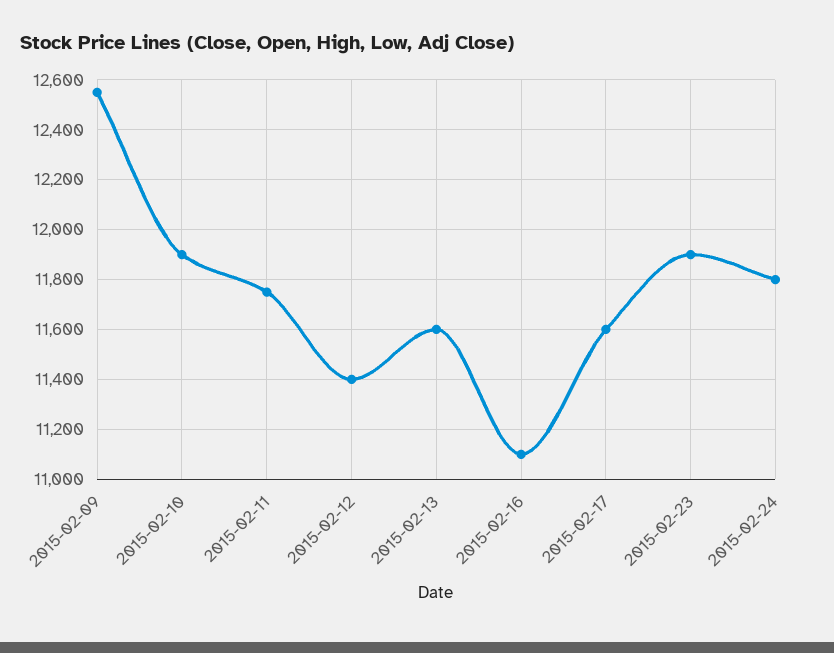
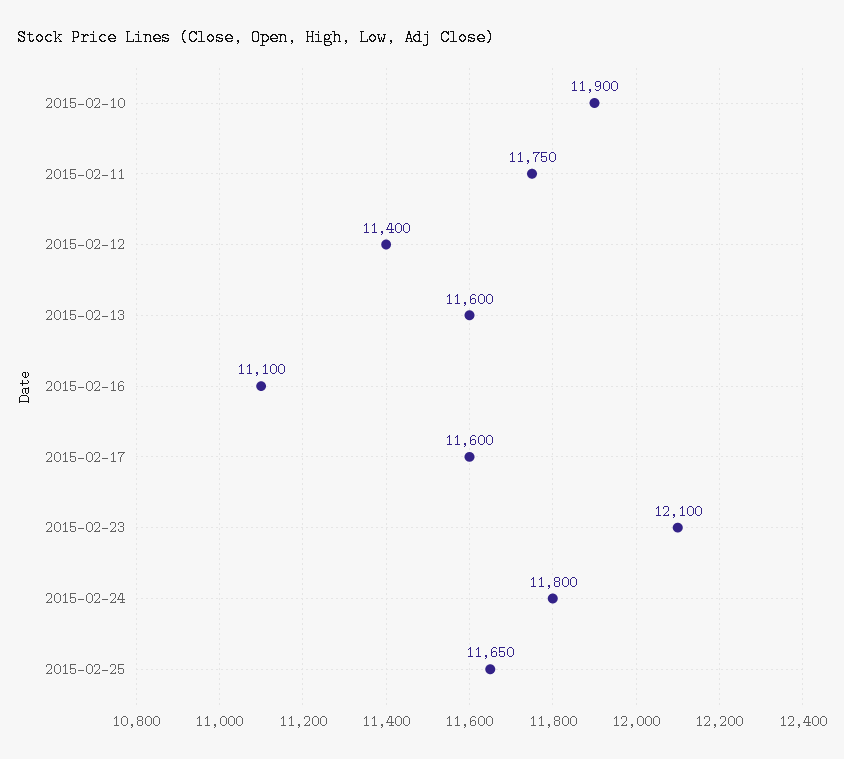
2015-02-09: 12550 -> none
2015-02-23: 11900 -> 12100
2015-02-25: none -> 11650

